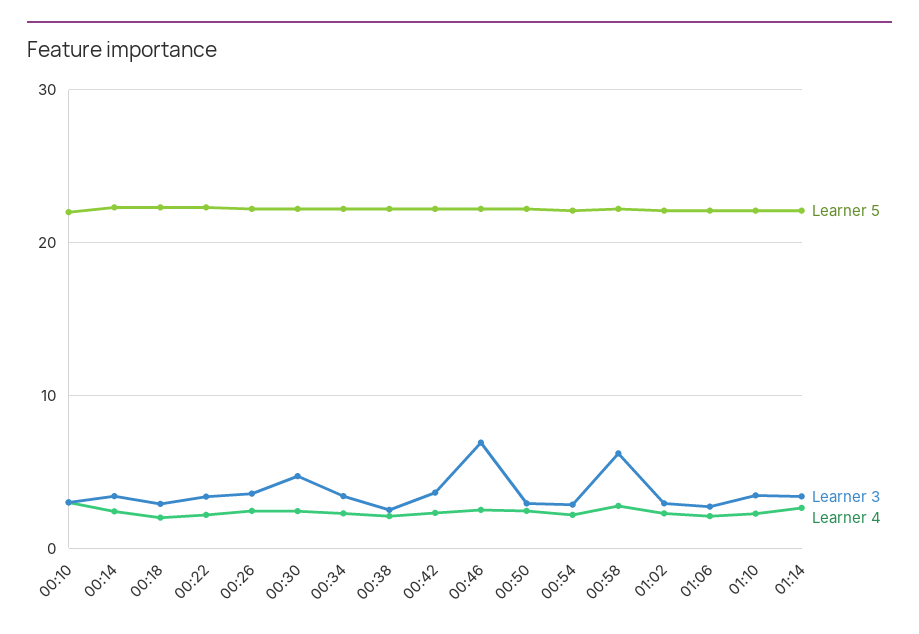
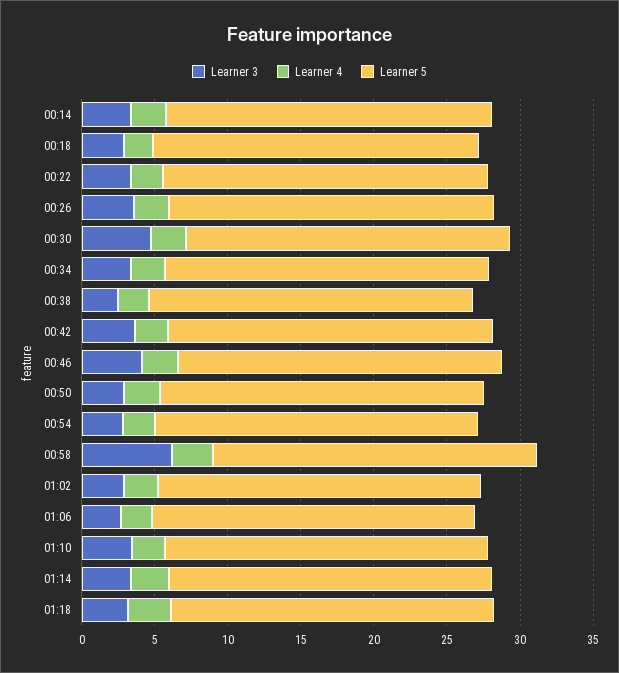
Learner 5, 00:10: 22 -> none
Learner 3, 00:10: 3 -> none
Learner 4, 00:10: 3 -> none
Learner 3, 00:46: 7 -> 4
Learner 3, 01:18: none -> 3
Learner 4, 01:18: none -> 3
Learner 5, 01:18: none -> 22

